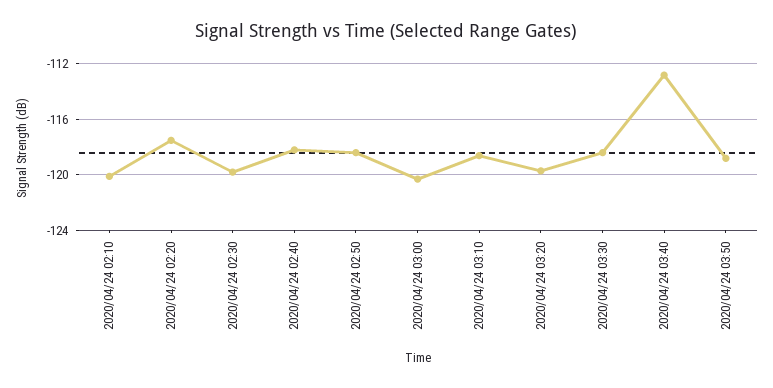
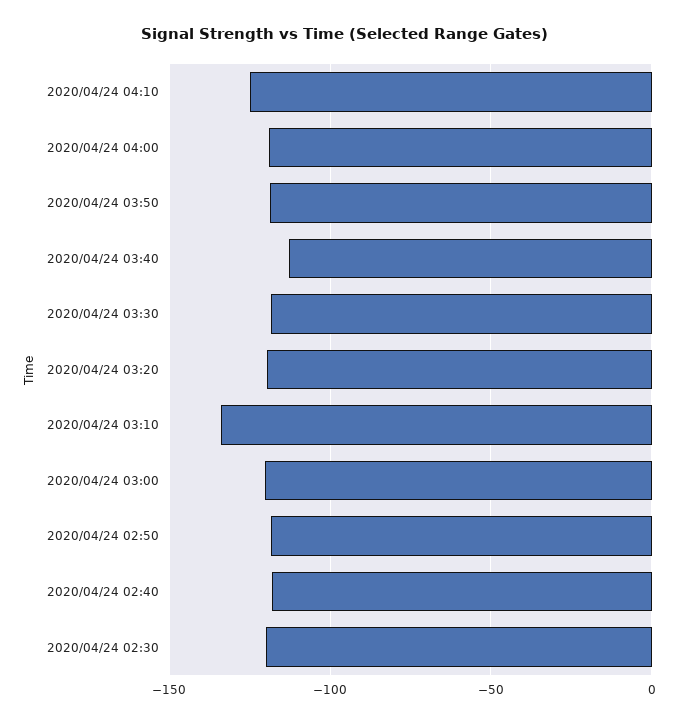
2020/04/24 02:10: -120 -> none
2020/04/24 02:20: -117.5 -> none
2020/04/24 03:10: -118.5 -> -135
2020/04/24 04:10: none -> -125
2020/04/24 04:00: none -> -120

